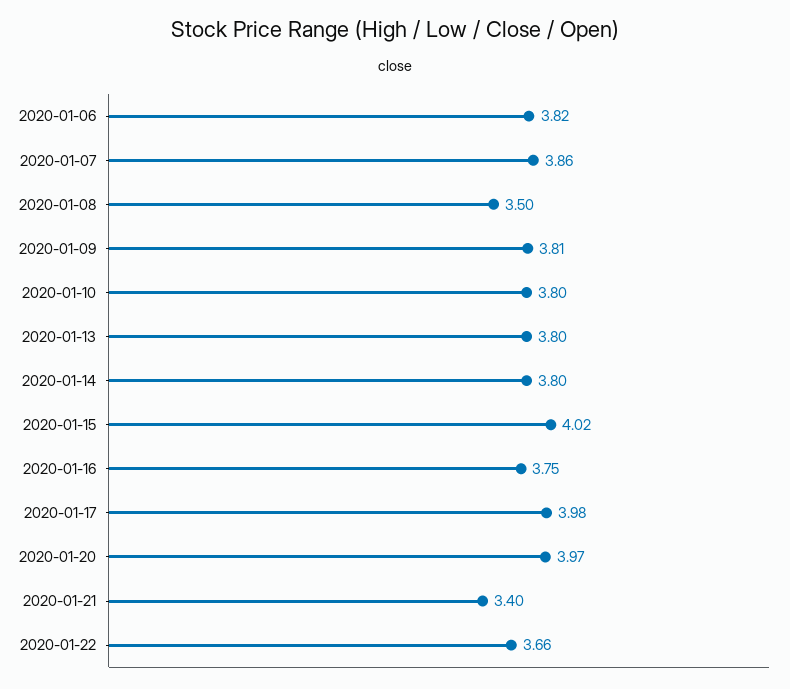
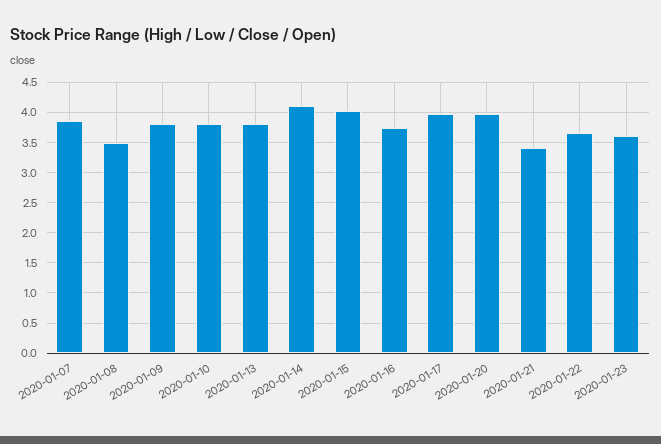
2020-01-06: 3.82 -> none
2020-01-14: 3.8 -> 4.1
2020-01-23: none -> 3.6

